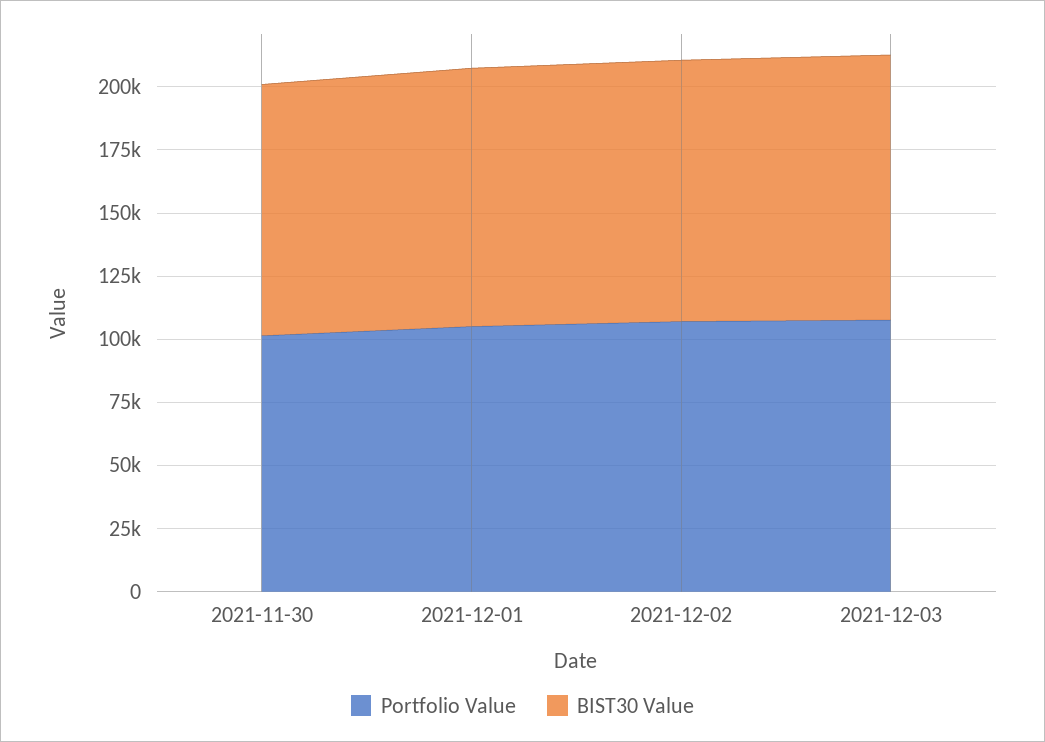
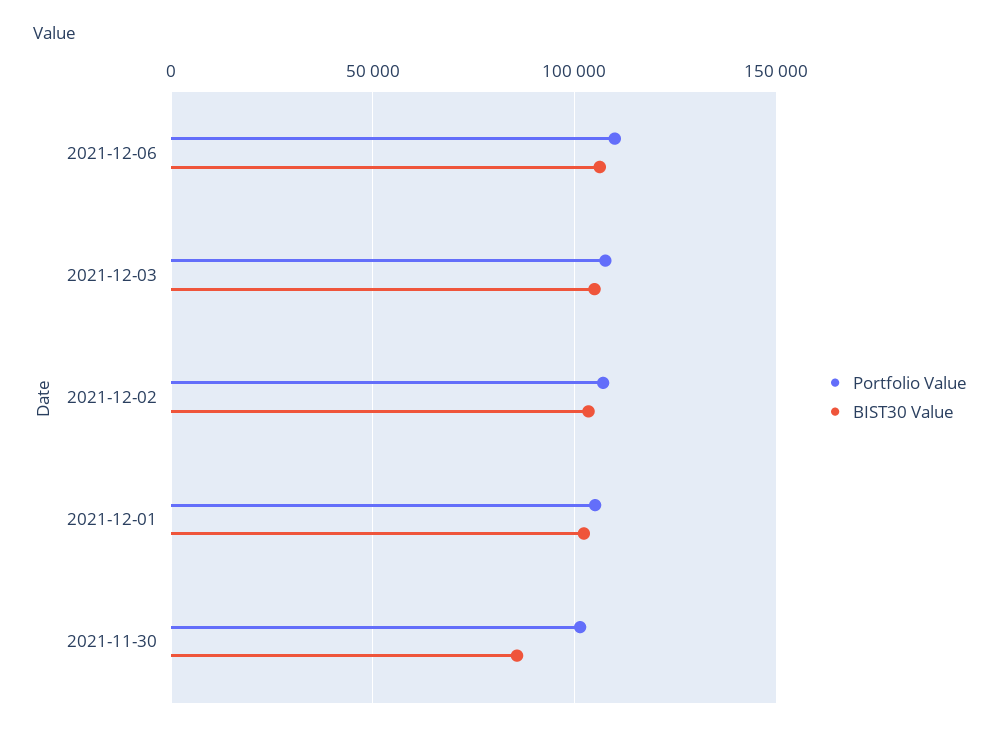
BIST30 Value, 2021-11-30: 100000 -> 85000
Portfolio Value, 2021-12-06: none -> 110000
BIST30 Value, 2021-12-06: none -> 105000

